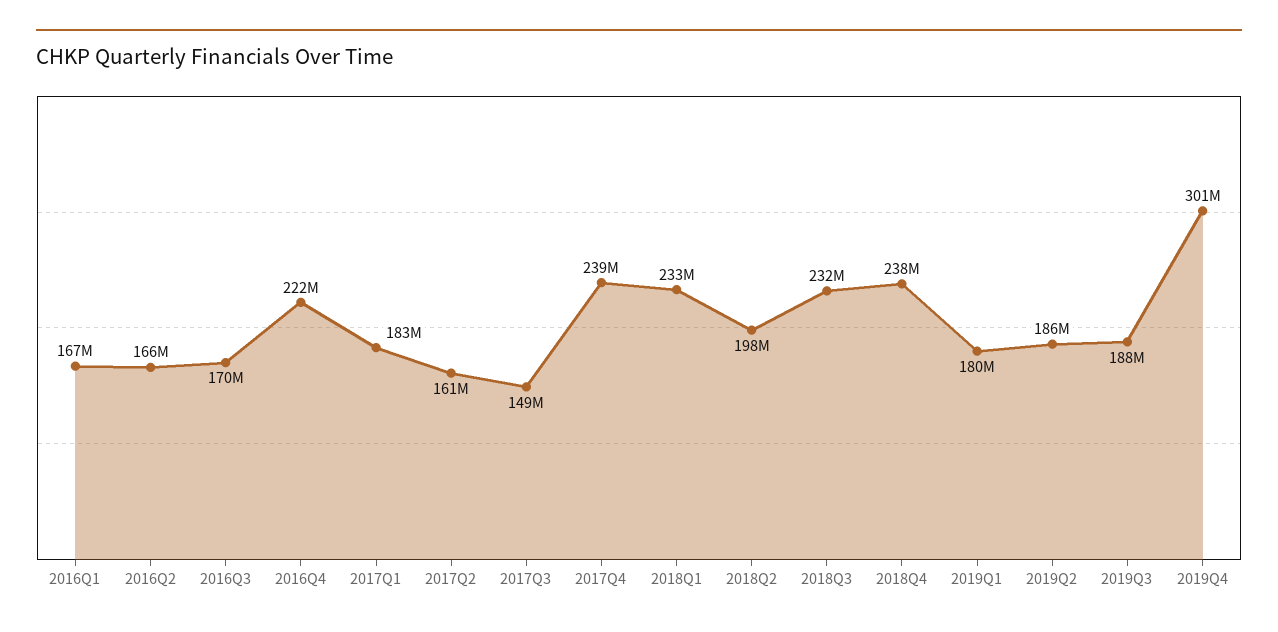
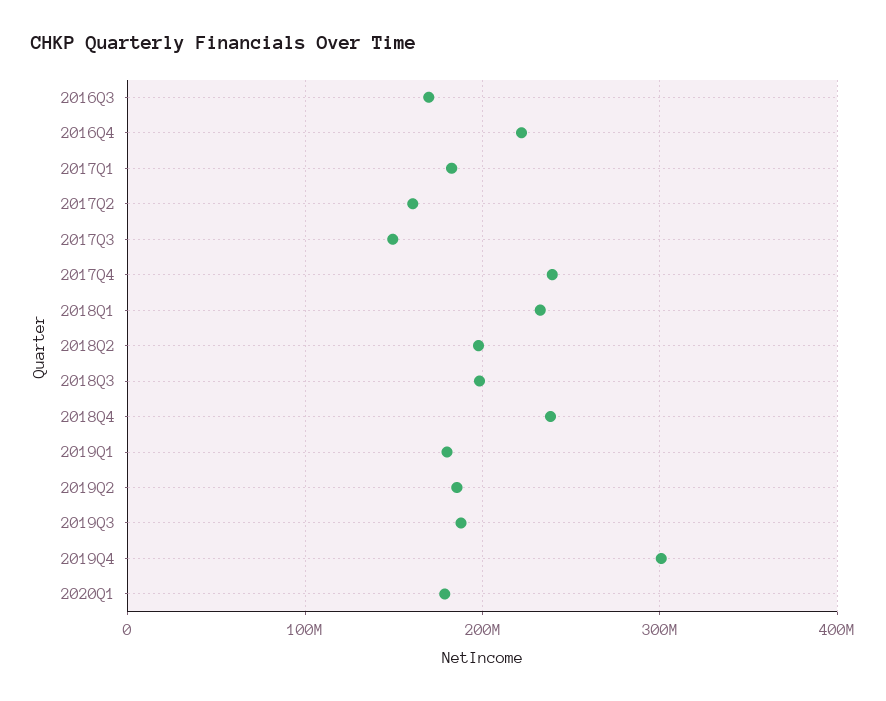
2016Q1: 167000000 -> none
2016Q2: 166000000 -> none
2018Q3: 232000000 -> 200000000
2020Q1: none -> 180000000

